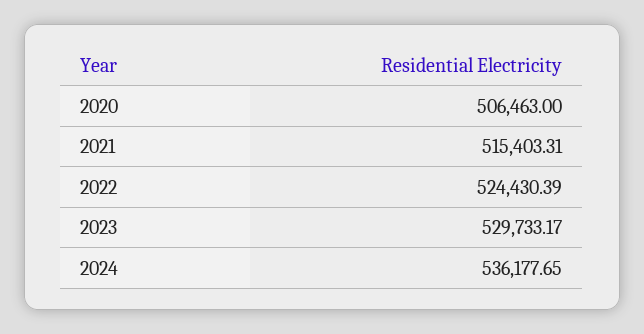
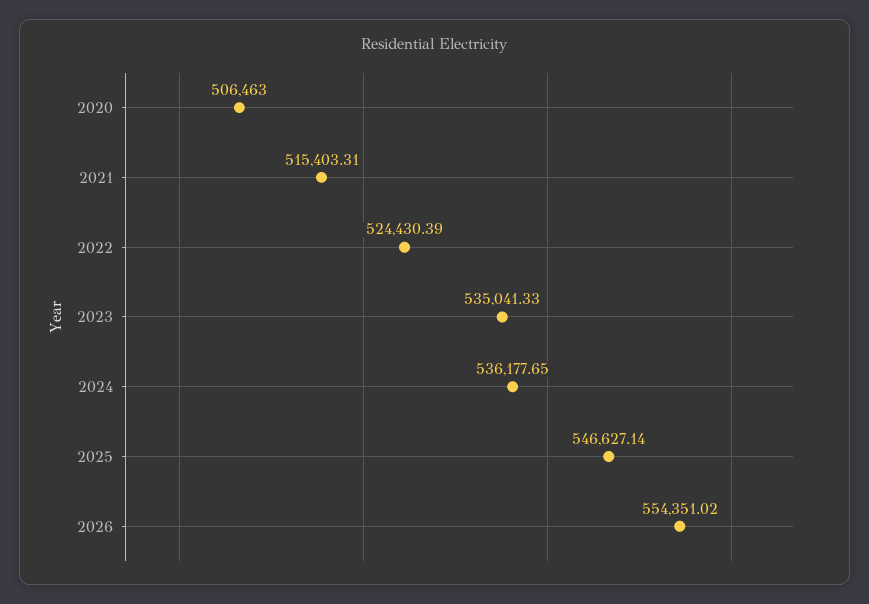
2023: 529733.17 -> 535041.33
2025: none -> 546627.14
2026: none -> 554351.02

